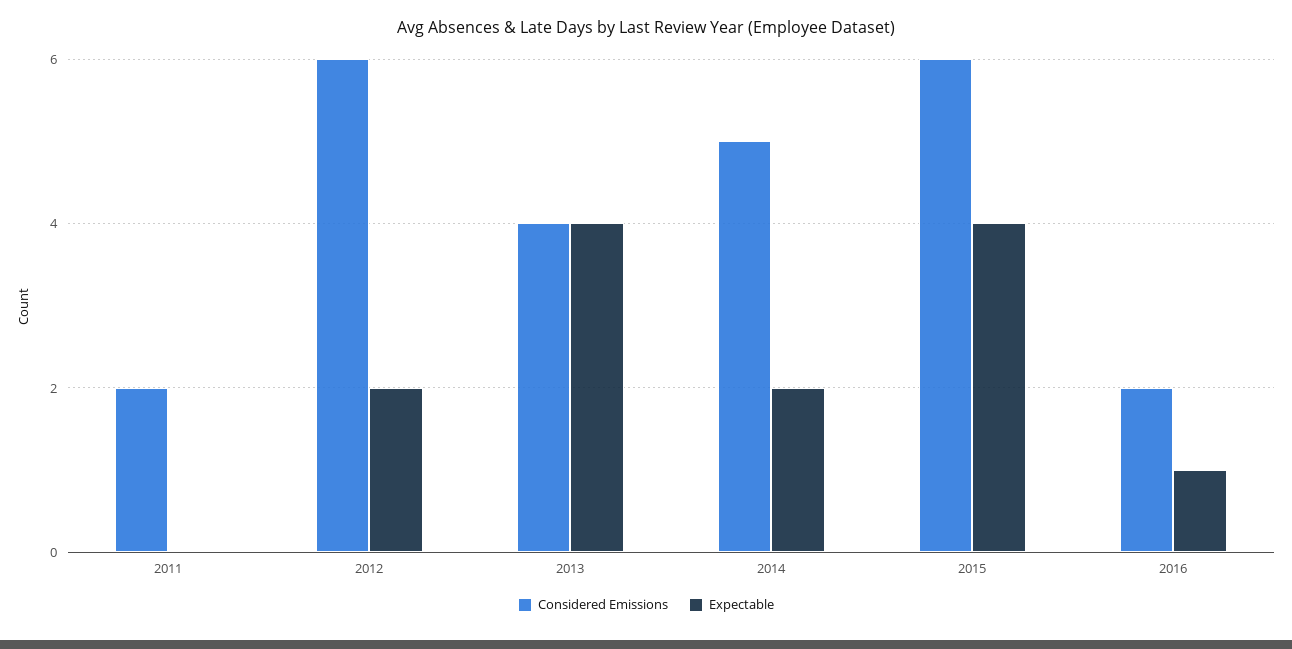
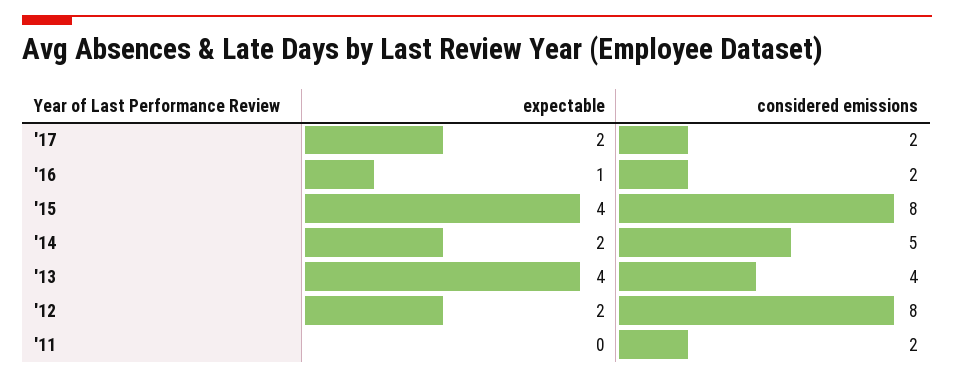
Considered Emissions, 2012: 6 -> 8
Considered Emissions, 2015: 6 -> 8
Expectable, '17: none -> 2
Considered Emissions, '17: none -> 2

